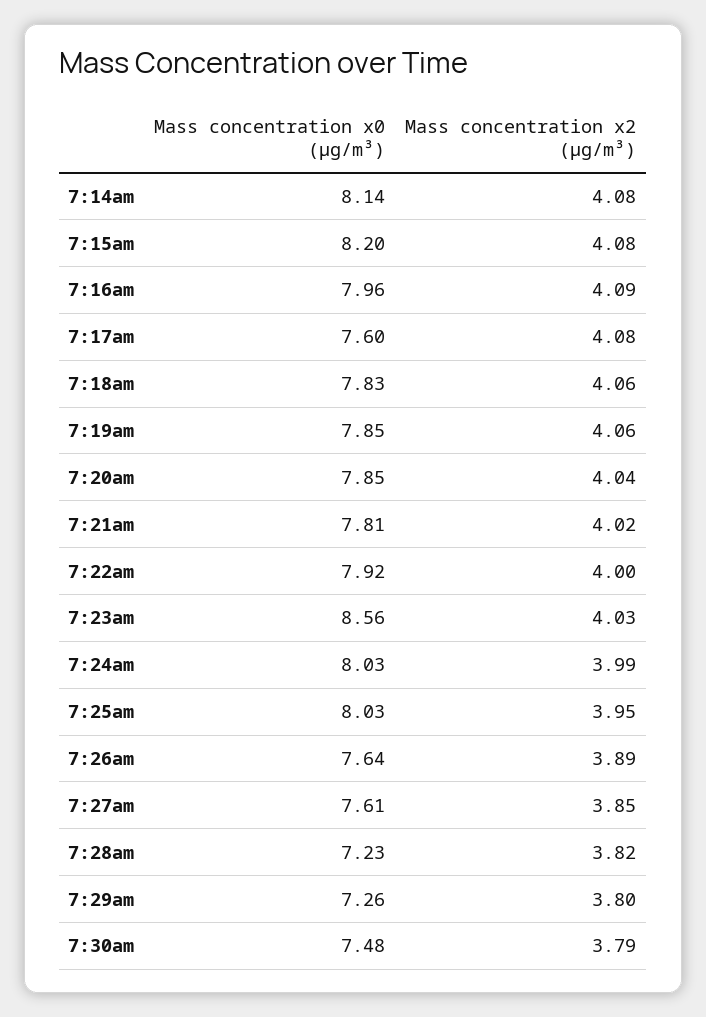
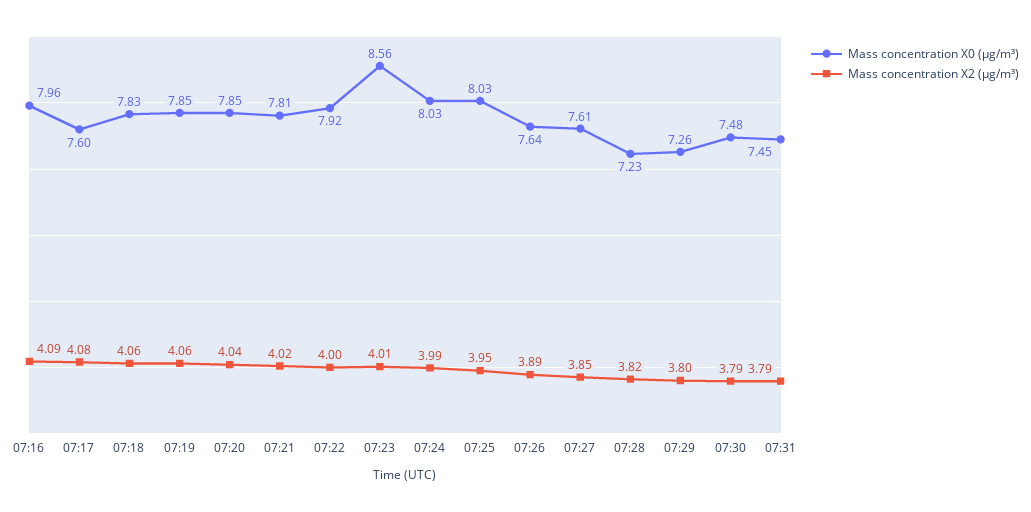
Mass concentration x0 (μg/m³), 7:14am: 8.14 -> none
Mass concentration x2 (μg/m³), 7:14am: 4.08 -> none
Mass concentration x0 (μg/m³), 7:15am: 8.2 -> none
Mass concentration x2 (μg/m³), 7:15am: 4.08 -> none
Mass concentration x2 (μg/m³), 7:23am: 4.03 -> 4.01
Mass concentration x0 (μg/m³), 07:31: none -> 7.45
Mass concentration x2 (μg/m³), 07:31: none -> 3.79

